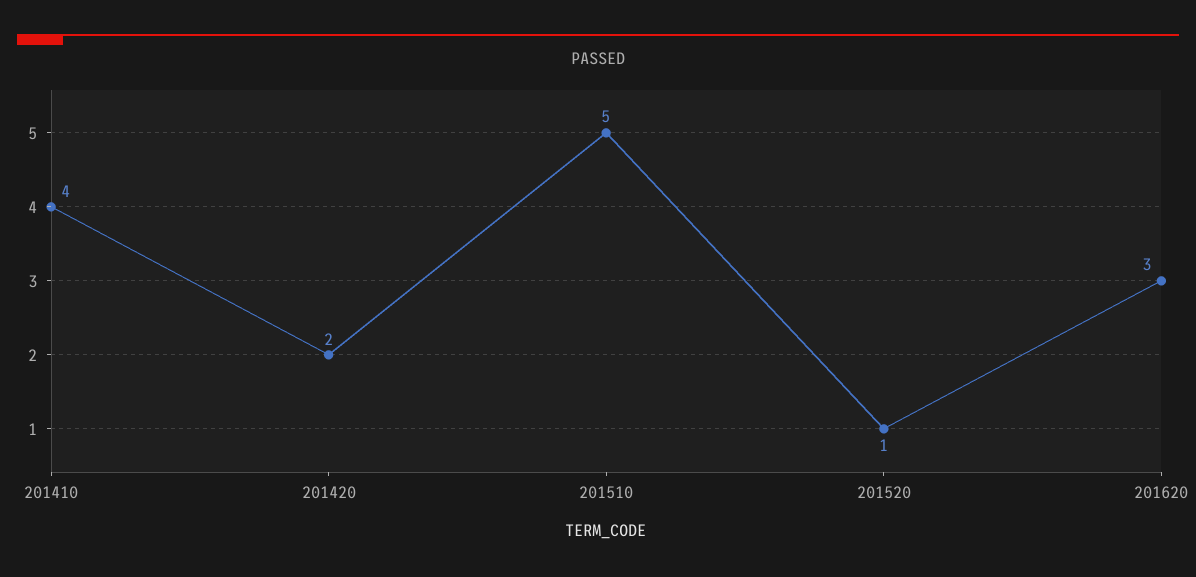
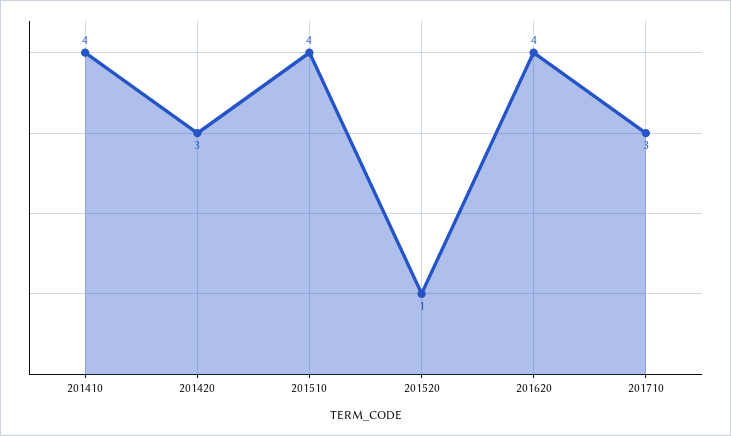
201420: 2 -> 3
201510: 5 -> 4
201620: 3 -> 4
201710: none -> 3

